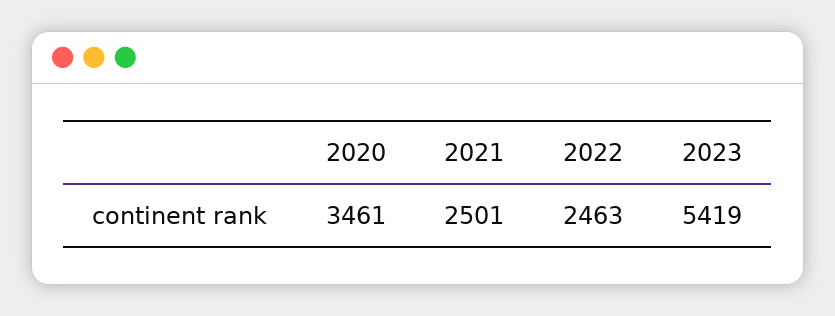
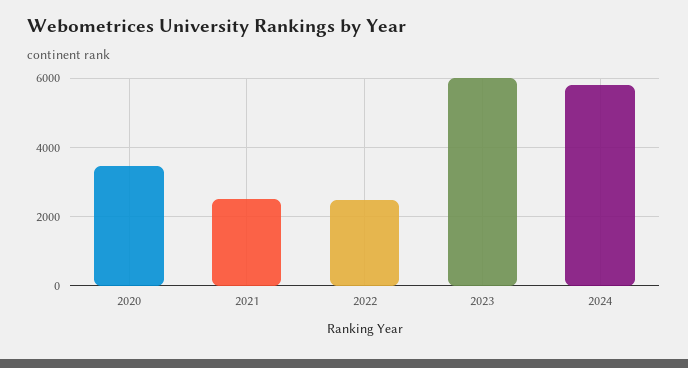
2023: 5419 -> 6000
2024: none -> 5800

